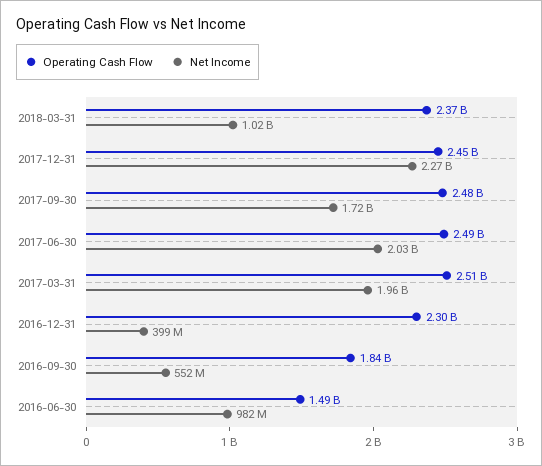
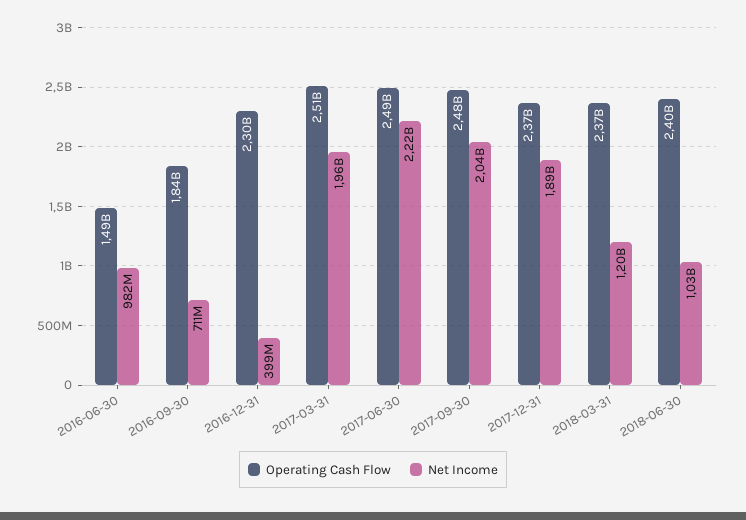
Net Income, 2018-03-31: 1020000000 -> 1200000000
Operating Cash Flow, 2017-12-31: 2450000000 -> 2370000000
Net Income, 2017-12-31: 2270000000 -> 1890000000
Net Income, 2017-09-30: 1720000000 -> 2040000000
Net Income, 2017-06-30: 2030000000 -> 2220000000
Net Income, 2016-09-30: 552000000 -> 711000000
Operating Cash Flow, 2018-06-30: none -> 2400000000
Net Income, 2018-06-30: none -> 1030000000

